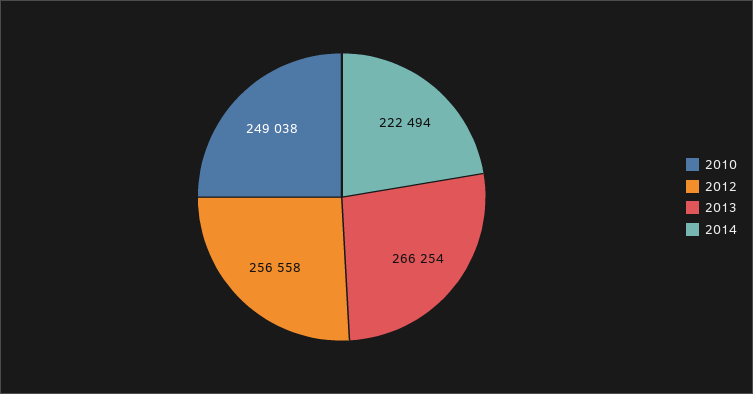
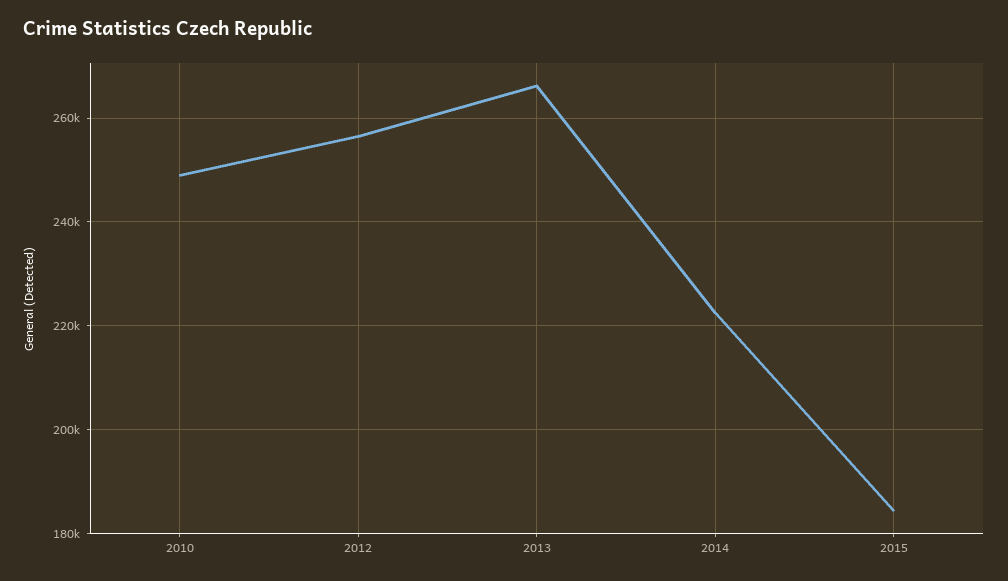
2015: none -> 184000

